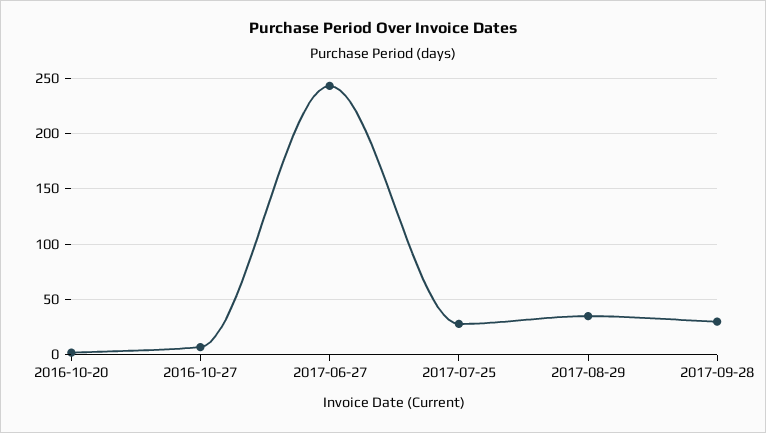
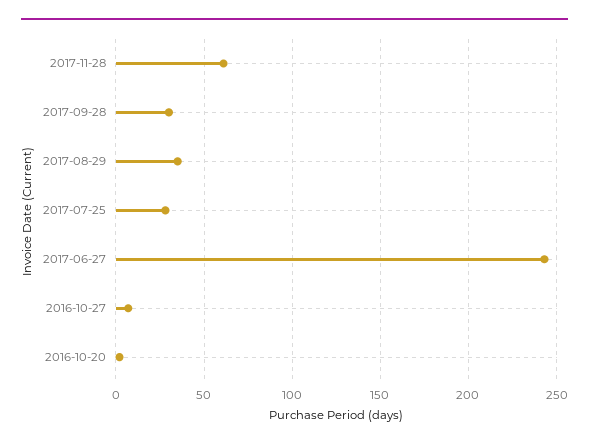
2017-11-28: none -> 60

